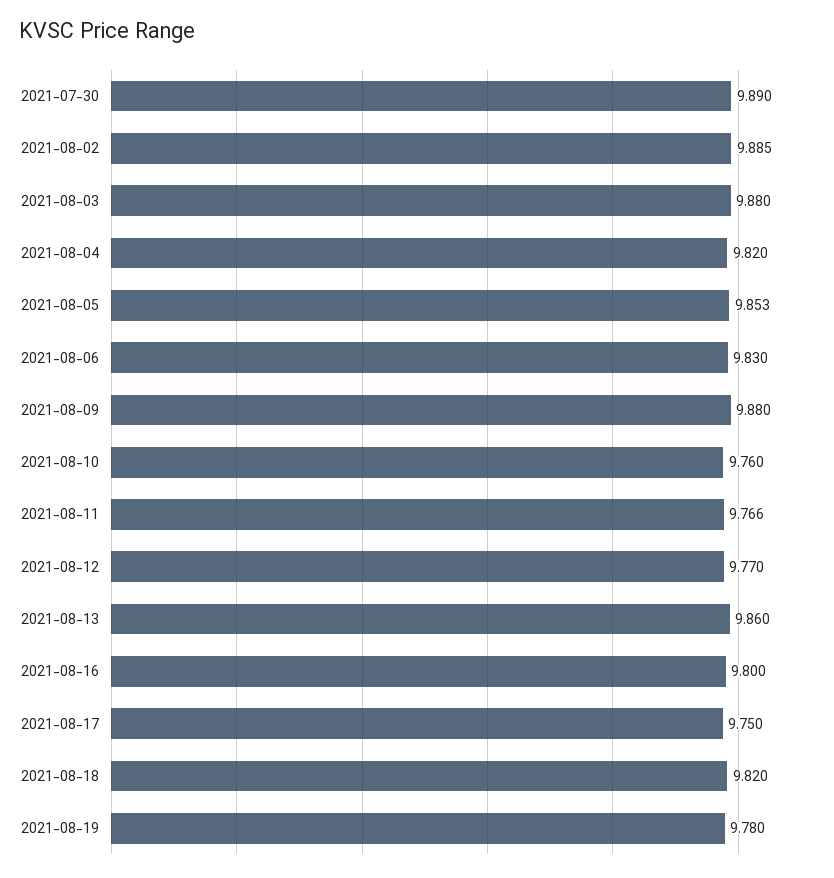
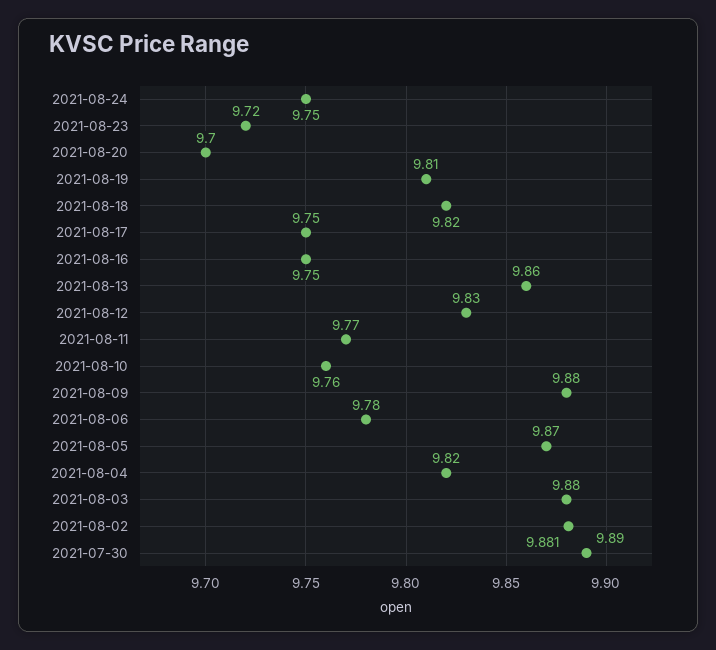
2021-08-02: 9.885 -> 9.881
2021-08-05: 9.853 -> 9.87
2021-08-06: 9.83 -> 9.78
2021-08-11: 9.766 -> 9.77
2021-08-12: 9.77 -> 9.83
2021-08-16: 9.8 -> 9.75
2021-08-19: 9.78 -> 9.81
2021-08-24: none -> 9.75
2021-08-23: none -> 9.72
2021-08-20: none -> 9.7

